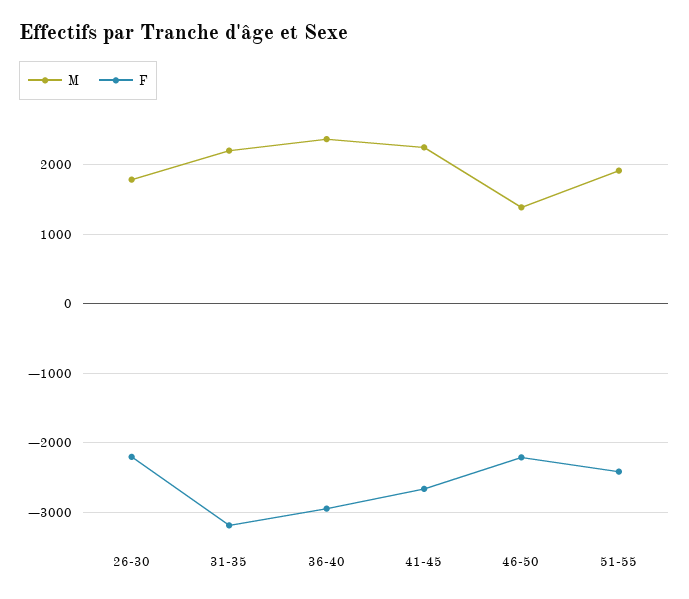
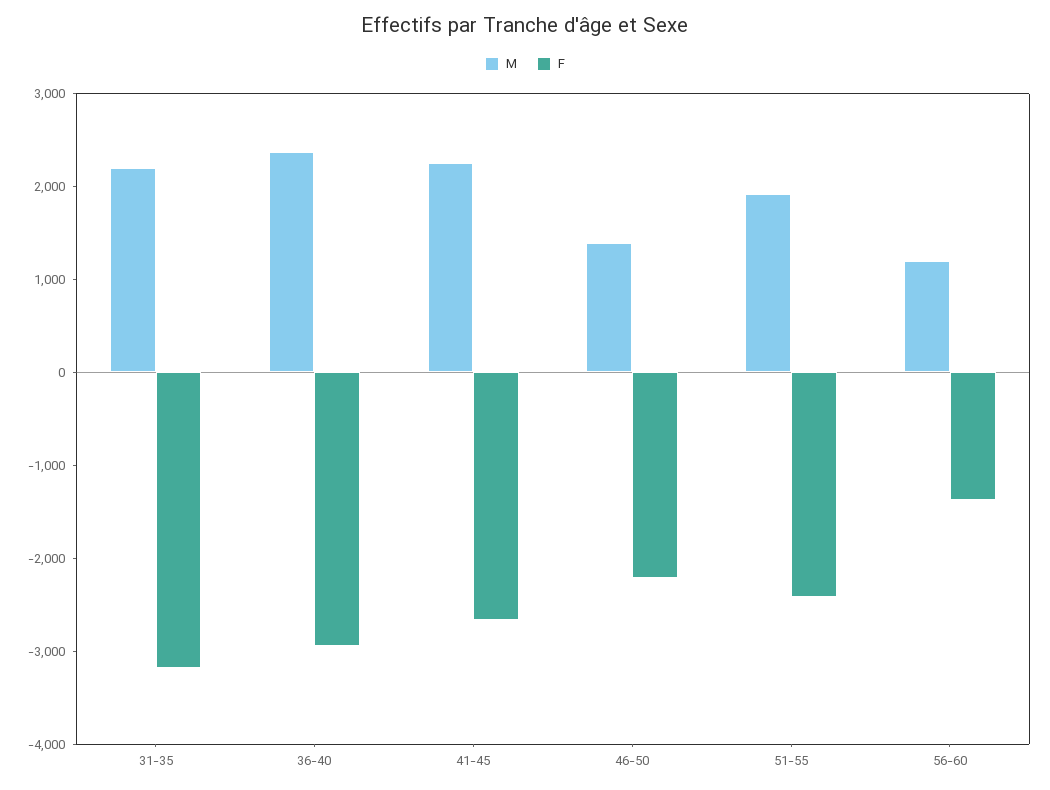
M, 26-30: 1800 -> none
F, 26-30: -2200 -> none
M, 56-60: none -> 1200
F, 56-60: none -> -1400

